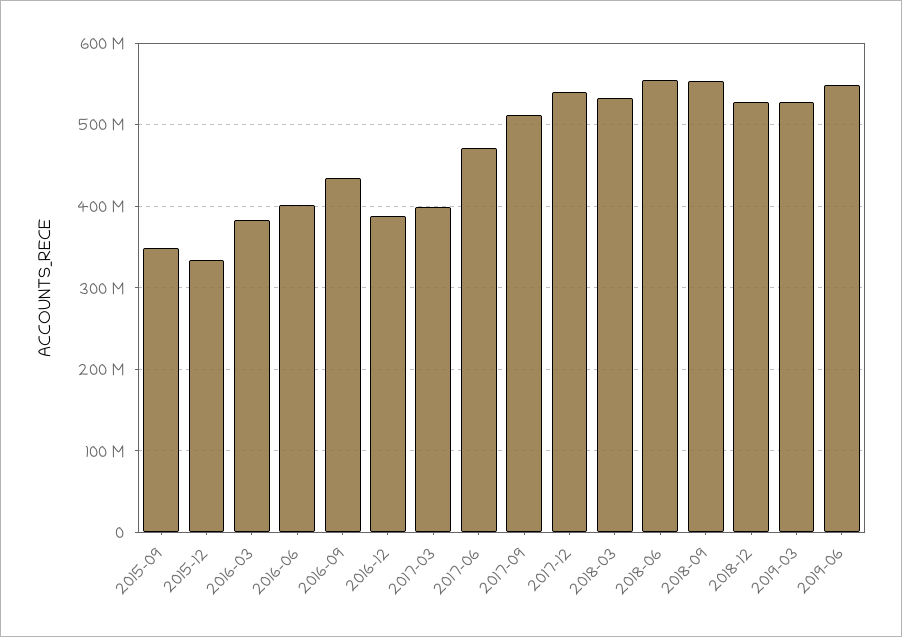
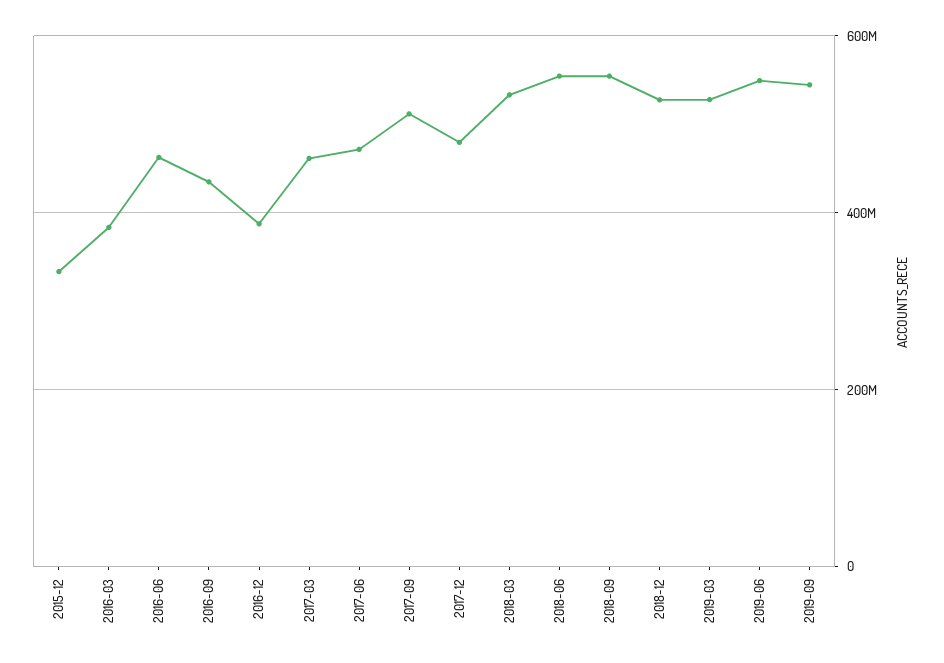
2015-09: 350000000 -> none
2016-06: 400000000 -> 460000000
2017-03: 400000000 -> 460000000
2017-12: 540000000 -> 480000000
2019-09: none -> 540000000

